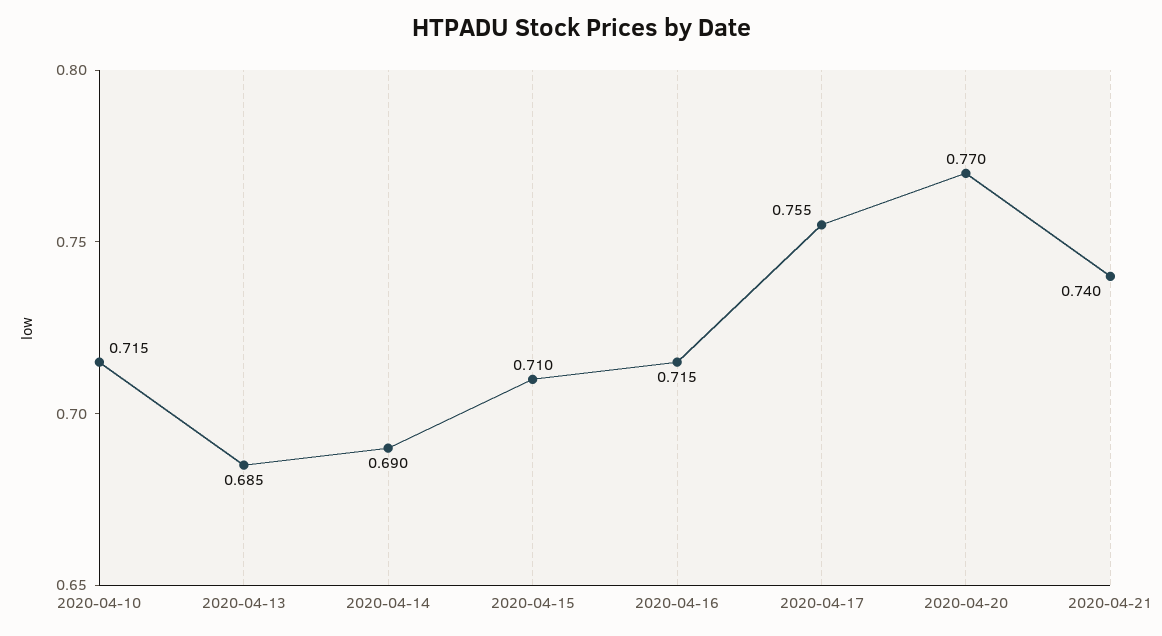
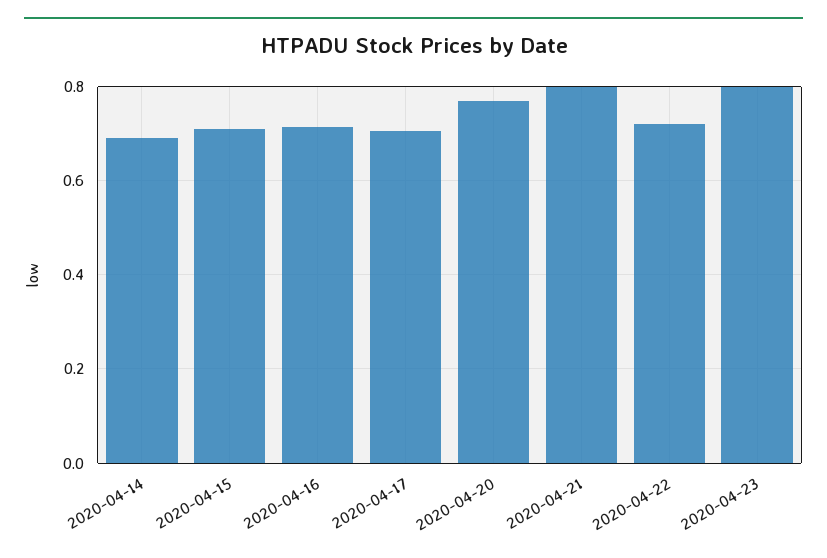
2020-04-10: 0.715 -> none
2020-04-13: 0.685 -> none
2020-04-17: 0.755 -> 0.7
2020-04-21: 0.74 -> 0.8
2020-04-22: none -> 0.72
2020-04-23: none -> 0.8

